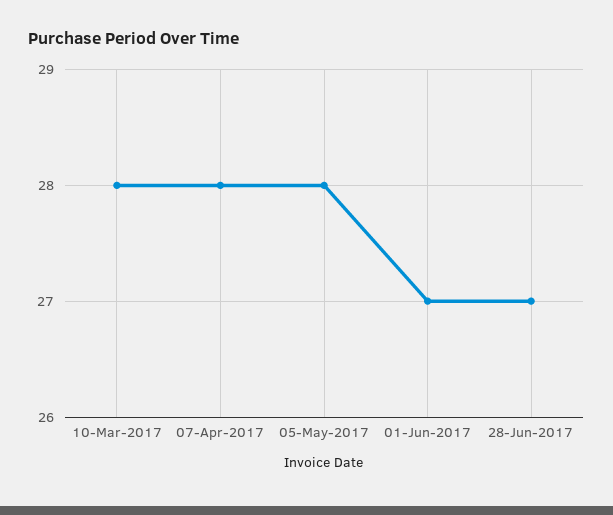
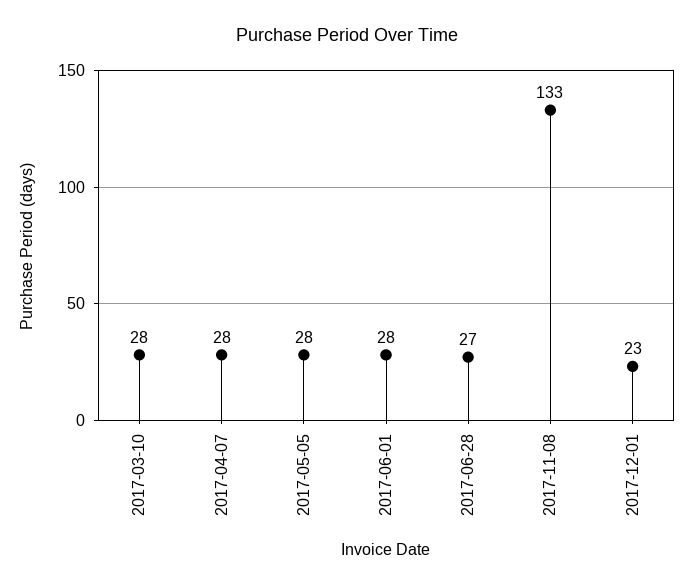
01-Jun-2017: 27 -> 28
2017-11-08: none -> 133
2017-12-01: none -> 23

